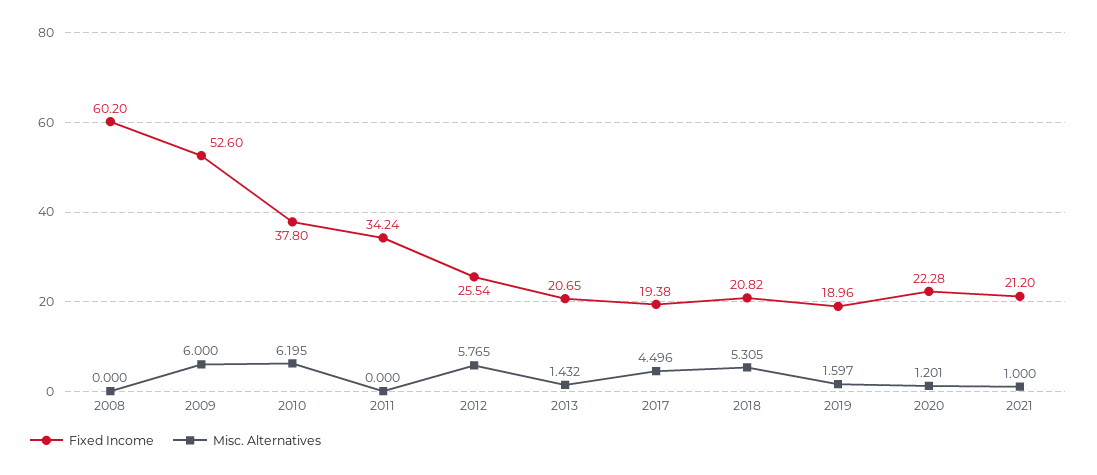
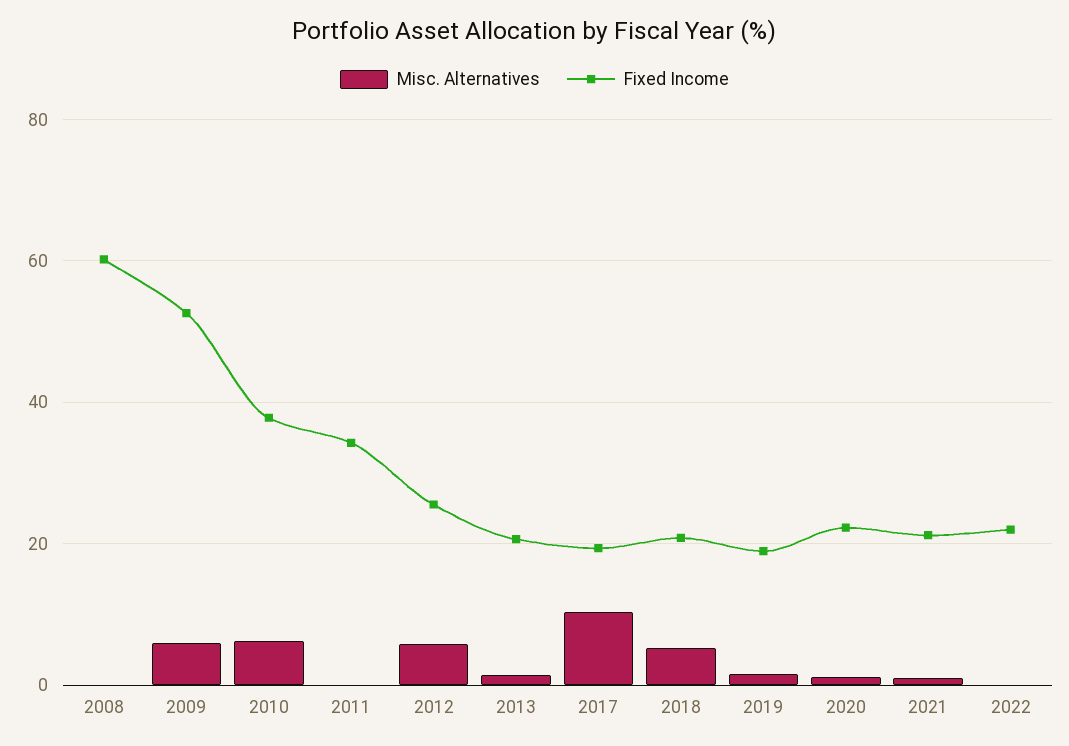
Misc. Alternatives, 2017: 4.496 -> 10
Misc. Alternatives, 2022: none -> 0
Fixed Income, 2022: none -> 22

